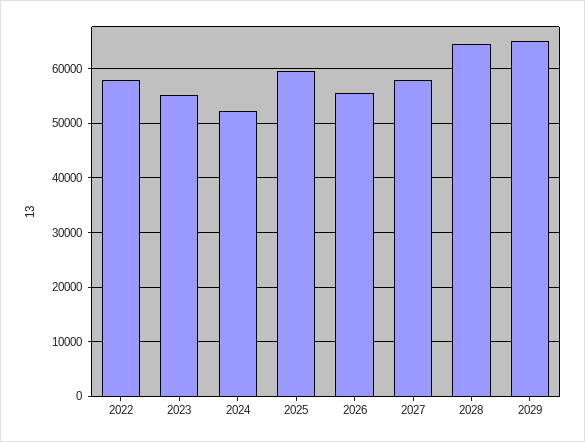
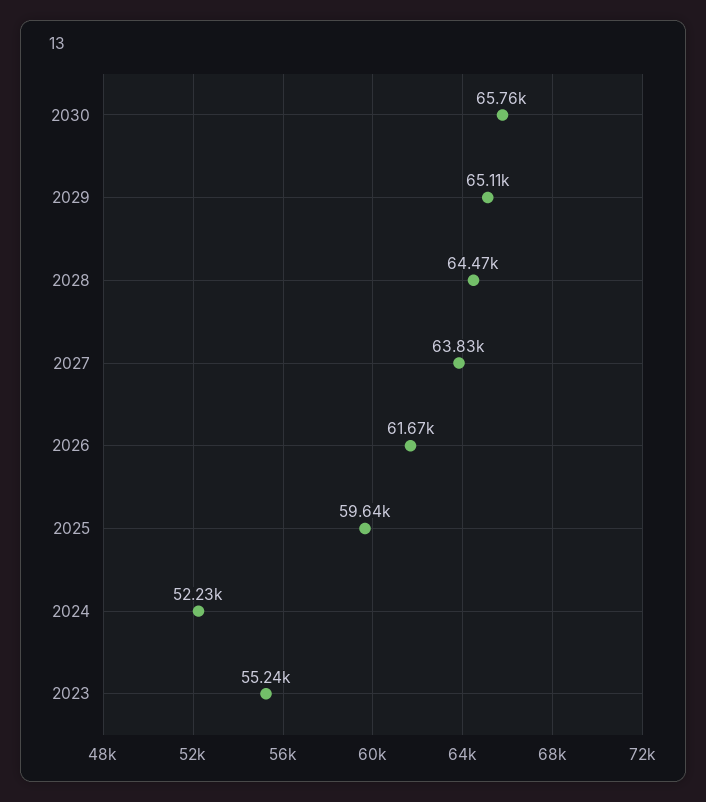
2022: 58000 -> none
2026: 56000 -> 61670
2027: 58000 -> 63830
2030: none -> 65760

